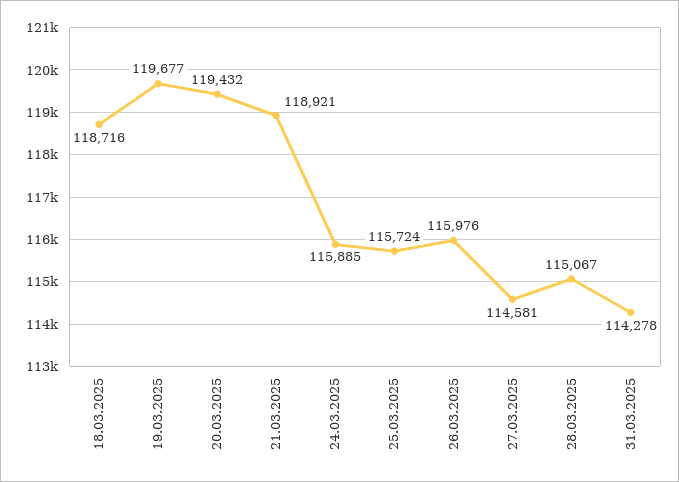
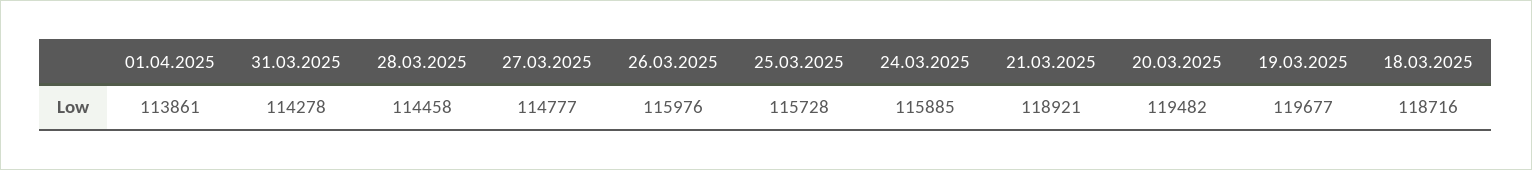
20.03.2025: 119432 -> 119482
25.03.2025: 115724 -> 115728
27.03.2025: 114581 -> 114777
28.03.2025: 115067 -> 114458
01.04.2025: none -> 113861

